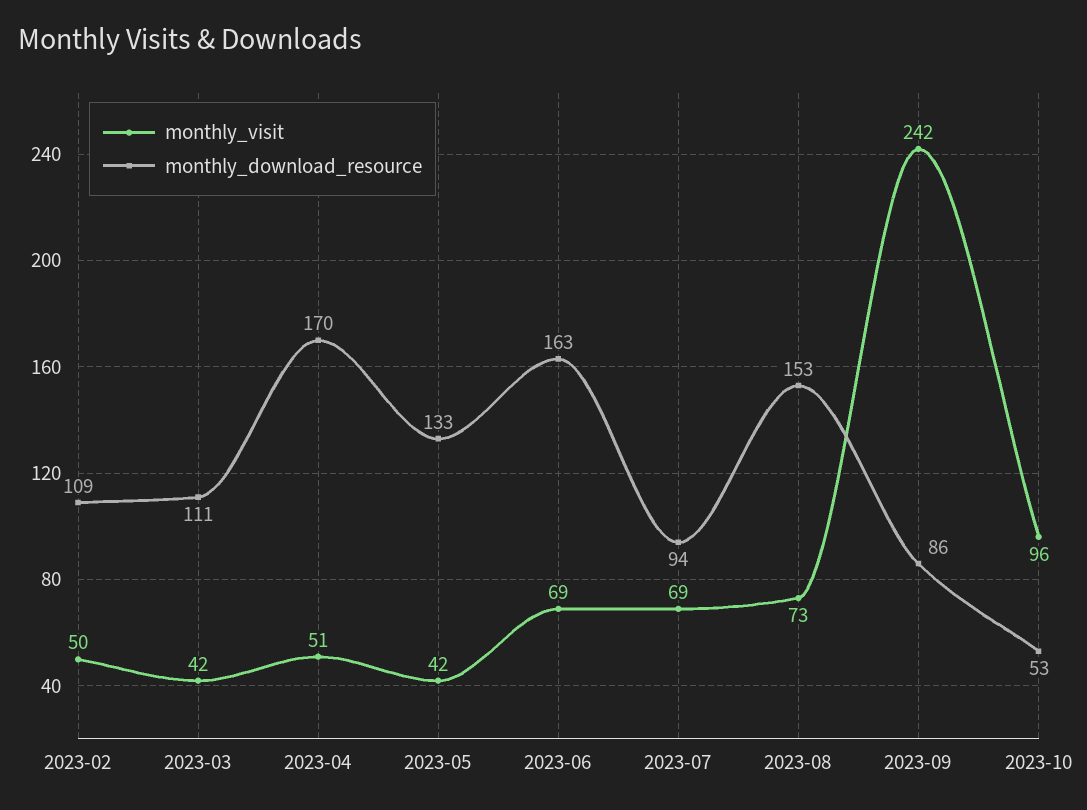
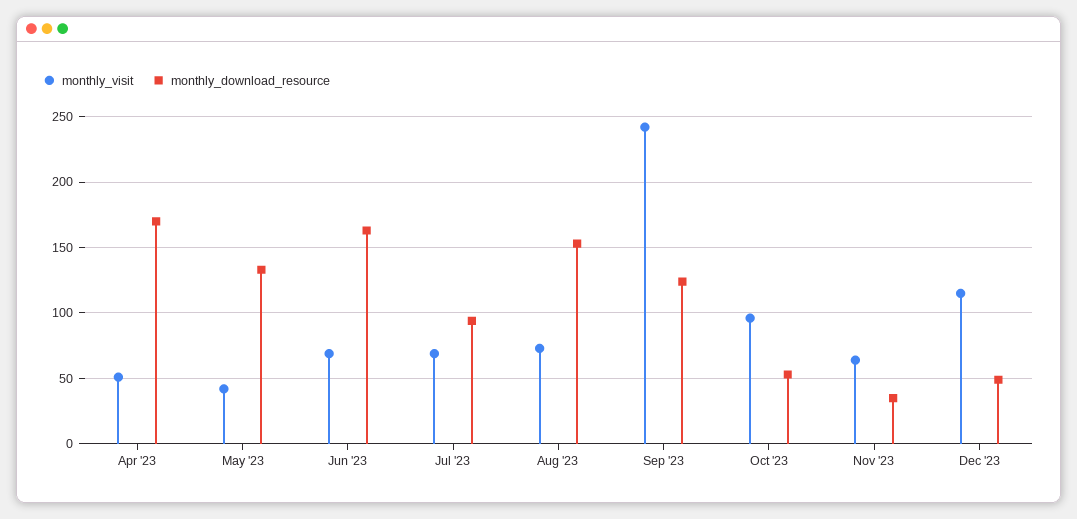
monthly_visit, 2023-02: 50 -> none
monthly_download_resource, 2023-02: 109 -> none
monthly_visit, 2023-03: 42 -> none
monthly_download_resource, 2023-03: 111 -> none
monthly_download_resource, 2023-09: 86 -> 125
monthly_visit, Nov '23: none -> 65
monthly_download_resource, Nov '23: none -> 35
monthly_visit, Dec '23: none -> 115
monthly_download_resource, Dec '23: none -> 50

